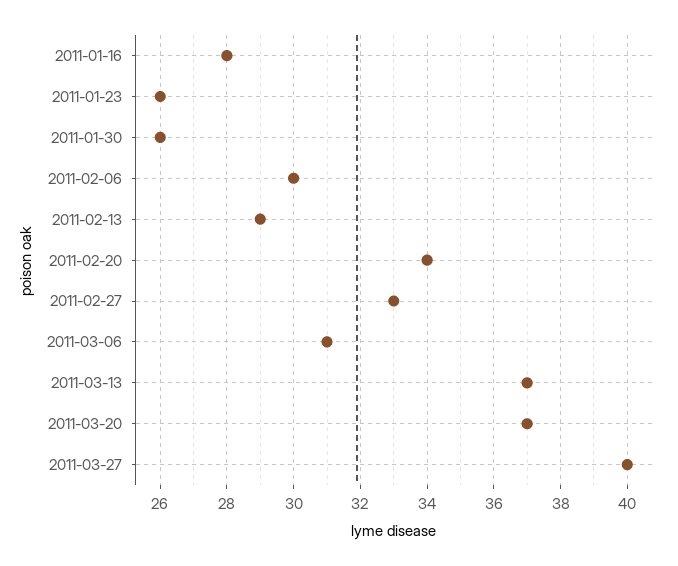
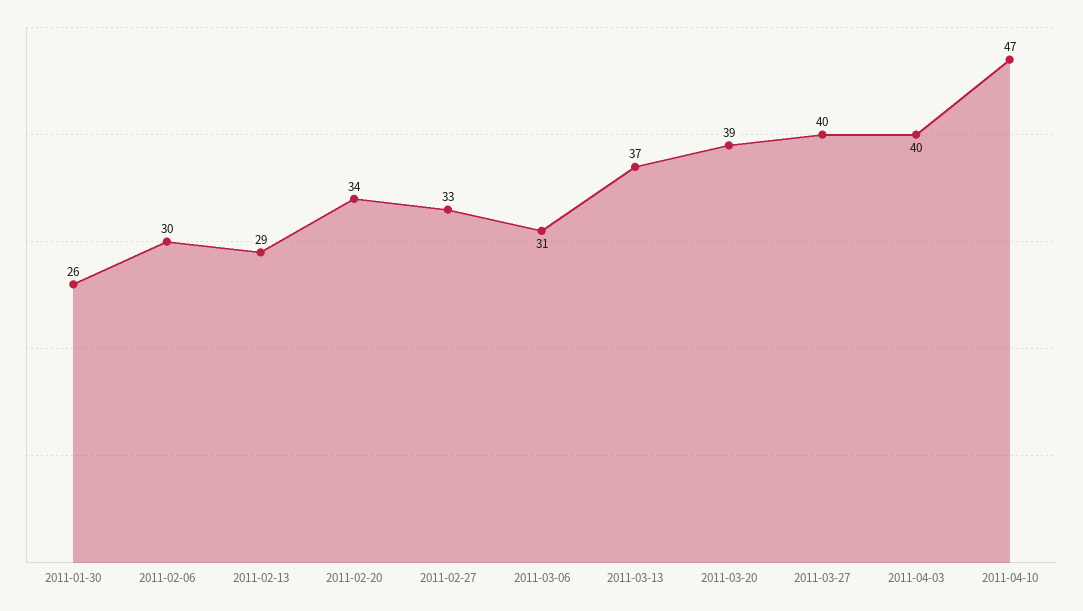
2011-01-16: 28 -> none
2011-01-23: 26 -> none
2011-03-20: 37 -> 39
2011-04-03: none -> 40
2011-04-10: none -> 47

